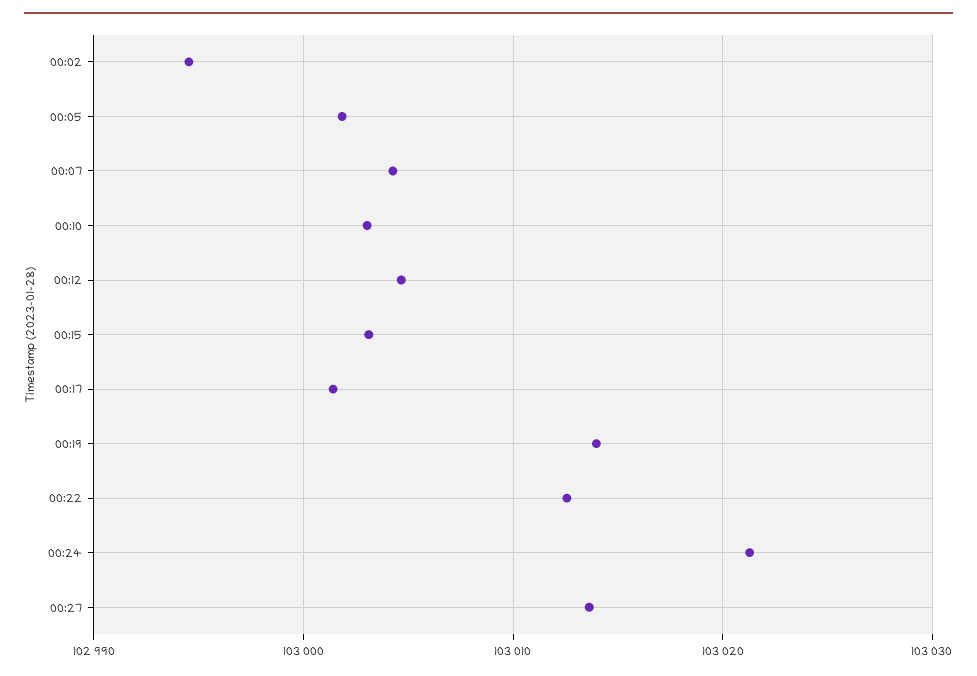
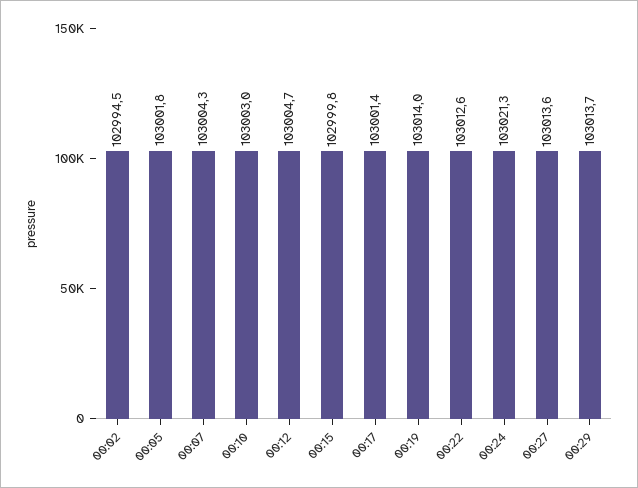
00:15: 103003 -> 102999.8
00:29: none -> 103013.7

